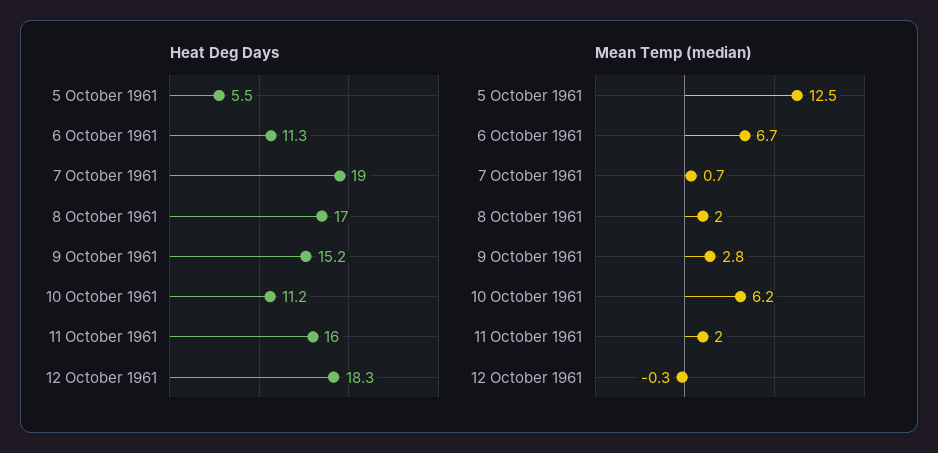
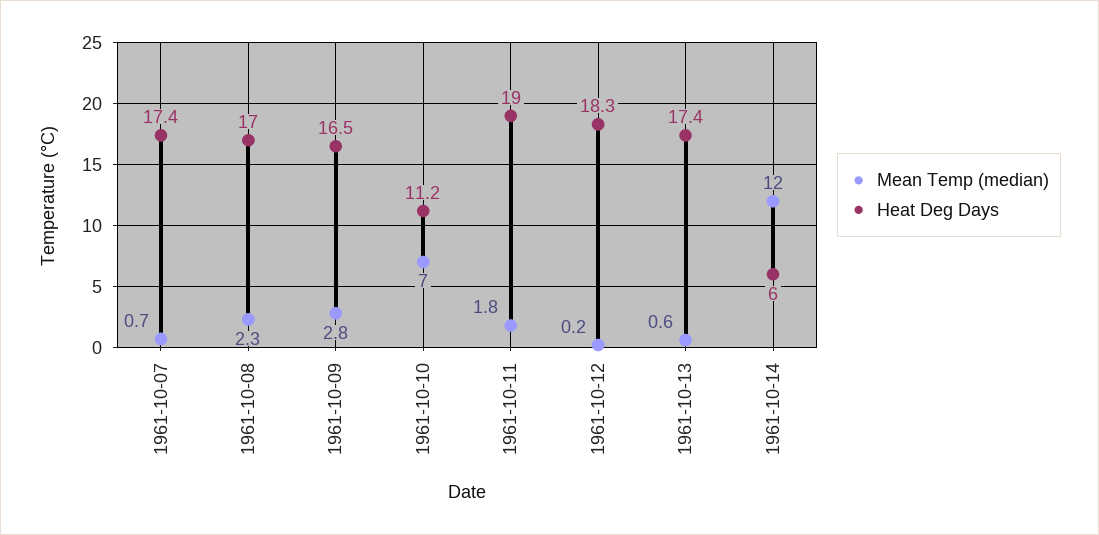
Heat Deg Days, 5 October 1961: 5.5 -> none
Heat Deg Days, 6 October 1961: 11.3 -> none
Heat Deg Days, 7 October 1961: 19 -> 17.4
Heat Deg Days, 9 October 1961: 15.2 -> 16.5
Heat Deg Days, 11 October 1961: 16 -> 19
Mean Temp (median), 5 October 1961: 12.5 -> none
Mean Temp (median), 6 October 1961: 6.7 -> none
Mean Temp (median), 8 October 1961: 2 -> 2.3
Mean Temp (median), 10 October 1961: 6.2 -> 7
Mean Temp (median), 11 October 1961: 2 -> 1.8
Mean Temp (median), 12 October 1961: -0.3 -> 0.2
Mean Temp (median), 1961-10-13: none -> 0.6
Heat Deg Days, 1961-10-13: none -> 17.4
Mean Temp (median), 1961-10-14: none -> 12
Heat Deg Days, 1961-10-14: none -> 6

